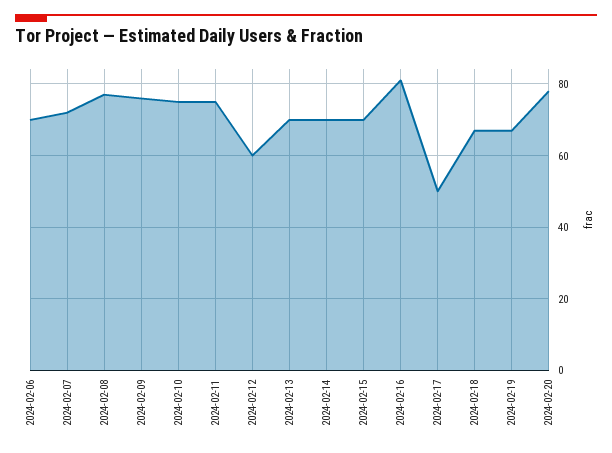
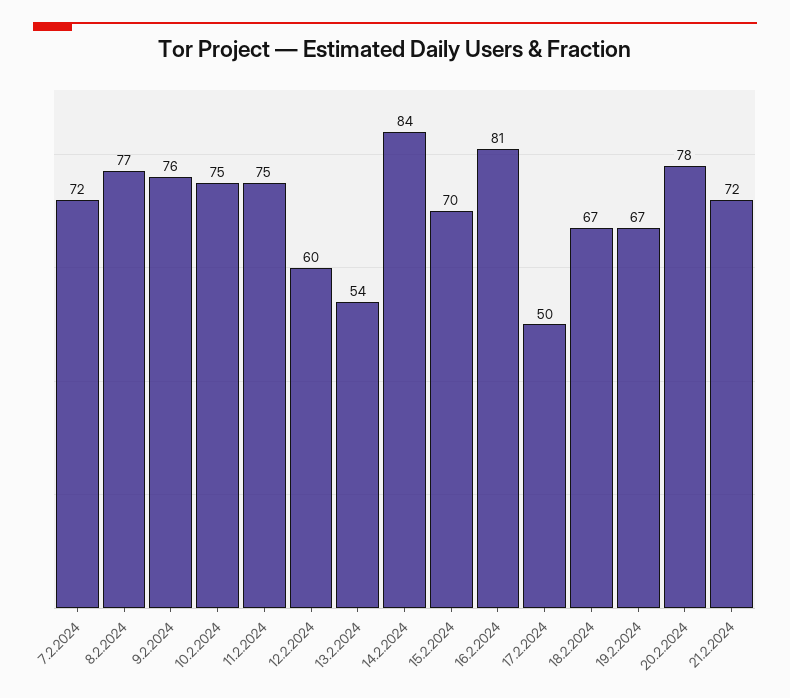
2024-02-06: 70 -> none
2024-02-13: 70 -> 54
2024-02-14: 70 -> 84
21.2.2024: none -> 72

